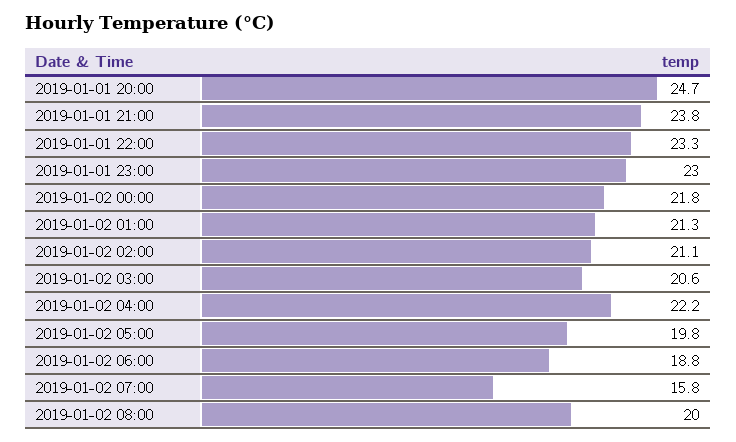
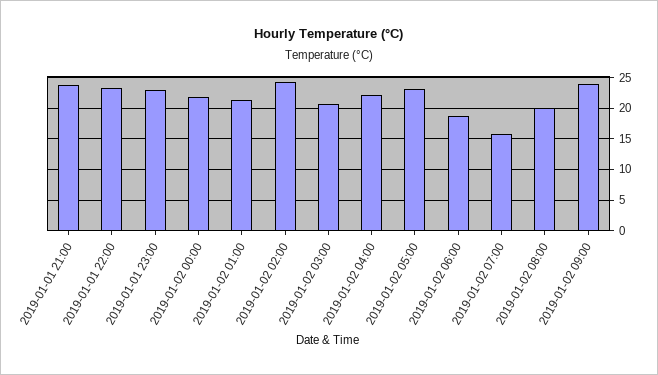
2019-01-01 20:00: 24.7 -> none
2019-01-02 02:00: 21.1 -> 24
2019-01-02 05:00: 19.8 -> 23
2019-01-02 09:00: none -> 24

